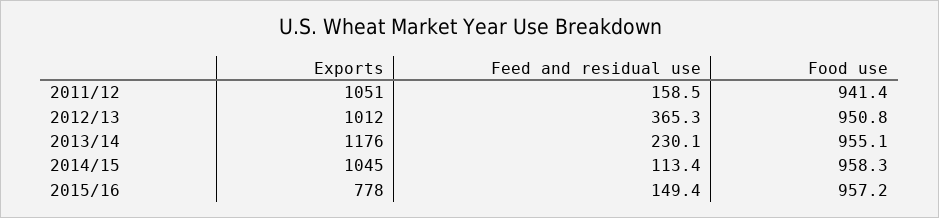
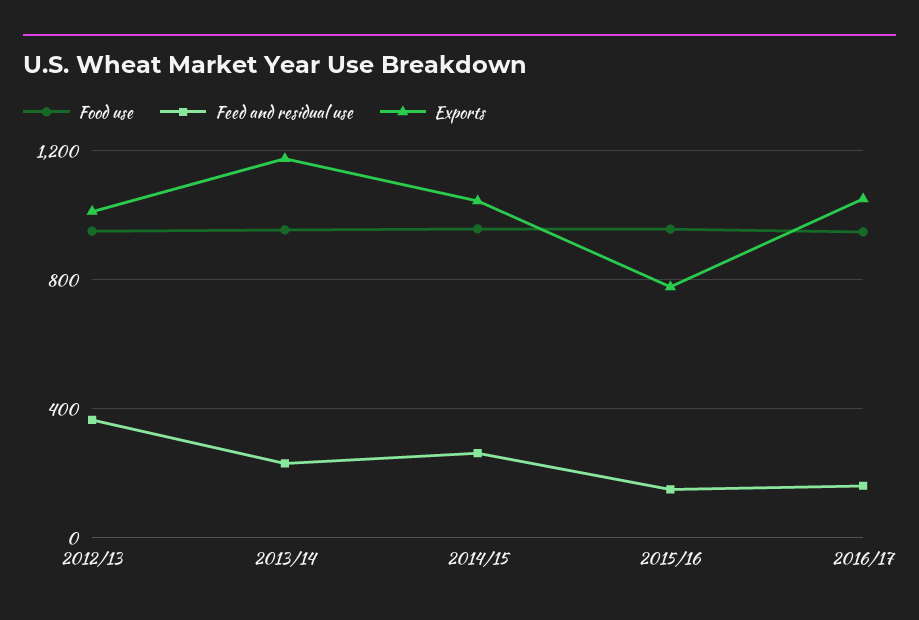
Exports, 2011/12: 1051 -> none
Feed and residual use, 2011/12: 158.5 -> none
Food use, 2011/12: 941.4 -> none
Feed and residual use, 2014/15: 113.4 -> 250
Food use, 2016/17: none -> 950
Feed and residual use, 2016/17: none -> 150
Exports, 2016/17: none -> 1050

